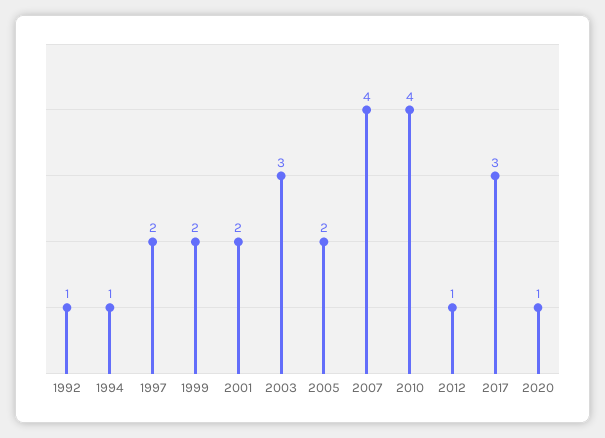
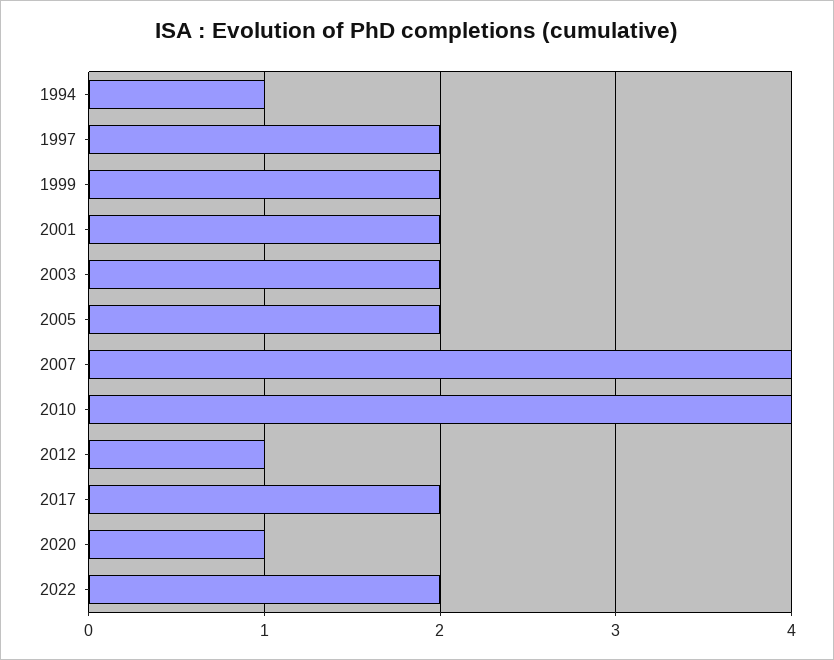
1992: 1 -> none
2003: 3 -> 2
2017: 3 -> 2
2022: none -> 2

